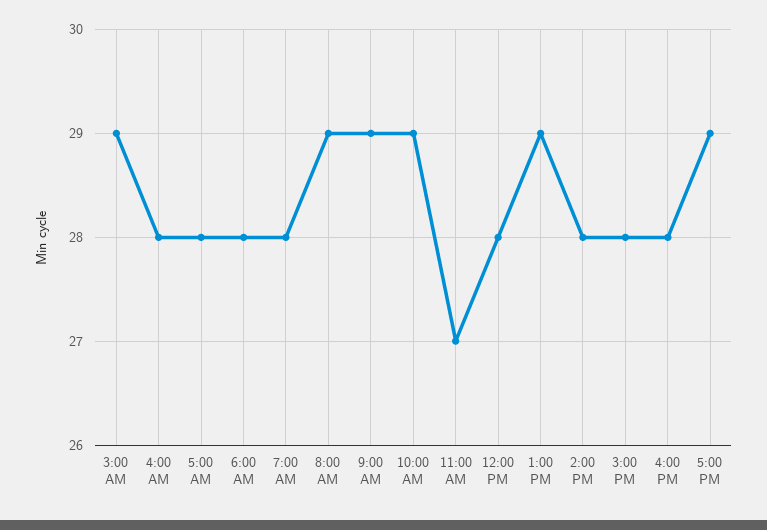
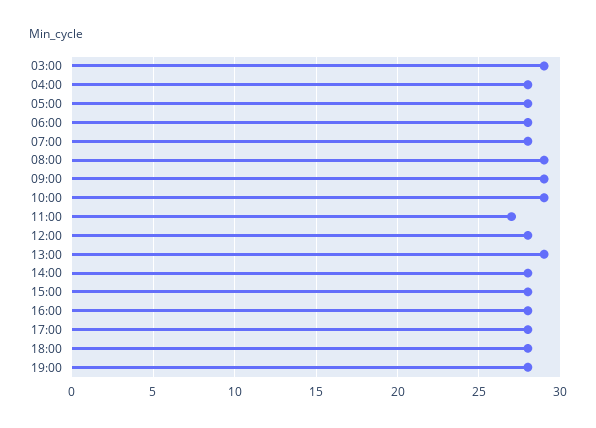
5:00 PM: 29 -> 28
18:00: none -> 28
19:00: none -> 28

